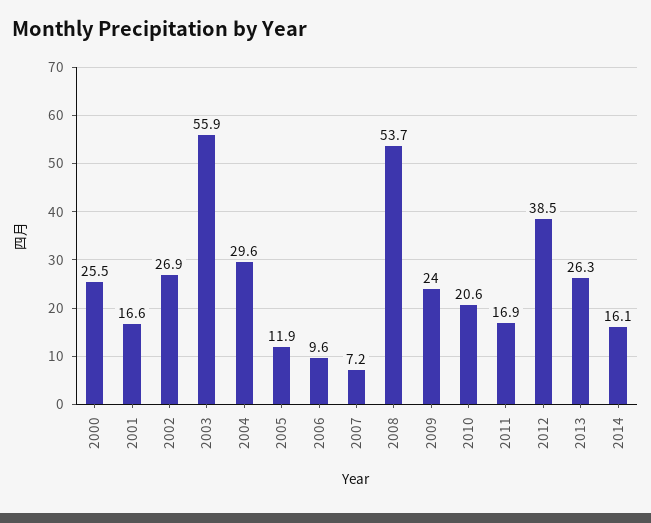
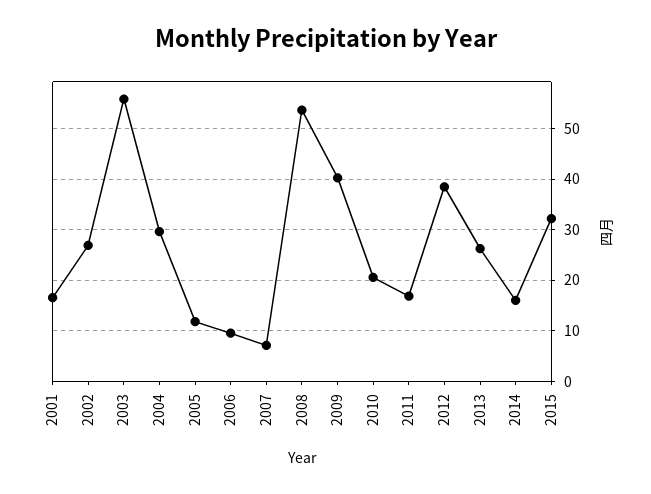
2000: 25.5 -> none
2009: 24 -> 40
2015: none -> 32

